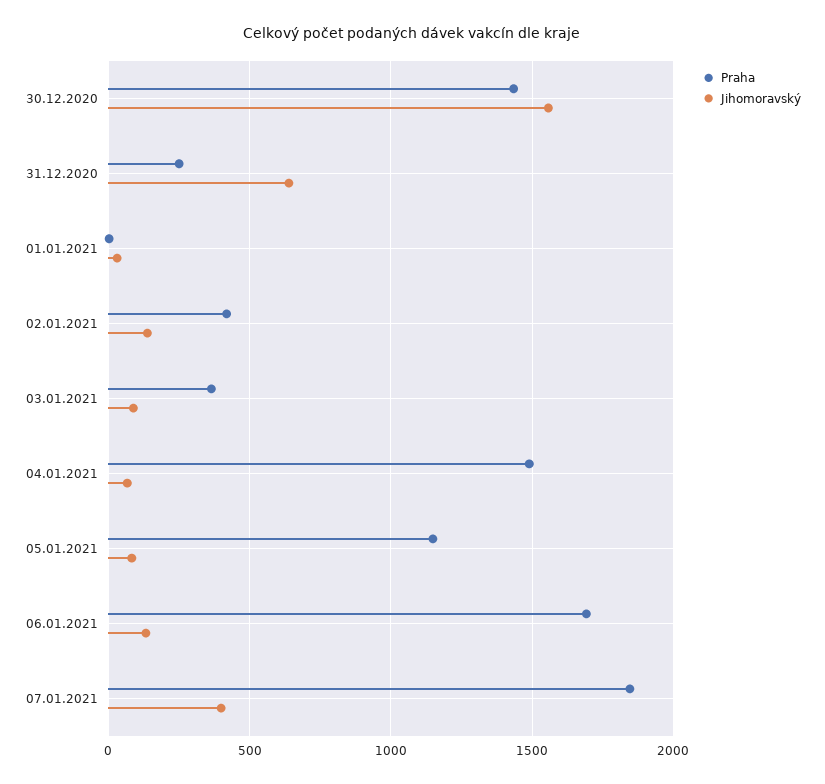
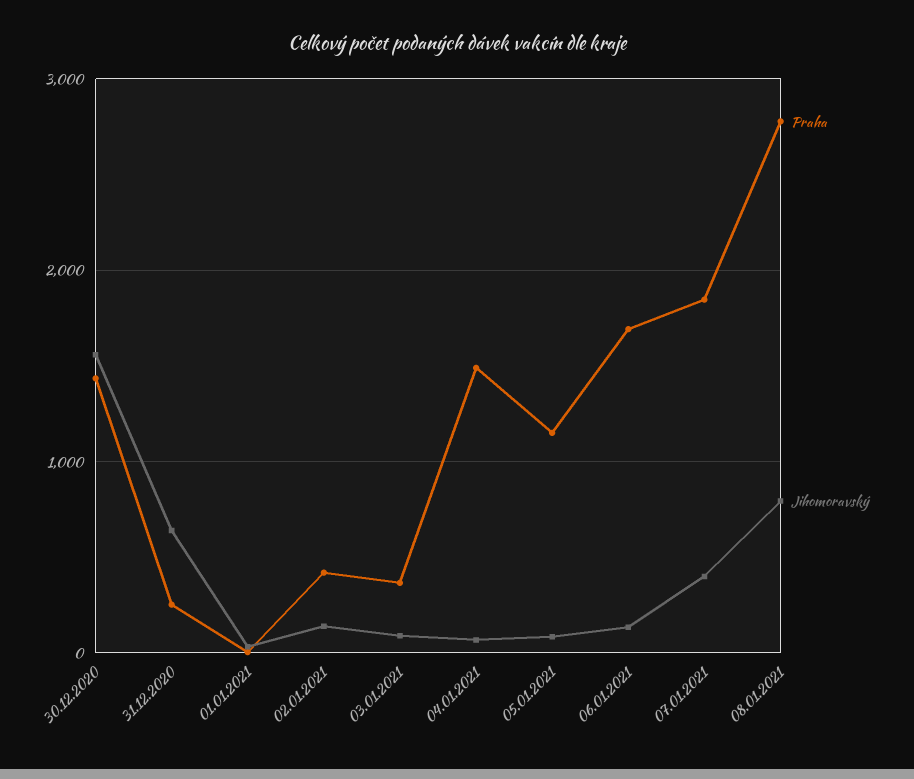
Praha, 08.01.2021: none -> 2800
Jihomoravský, 08.01.2021: none -> 800

